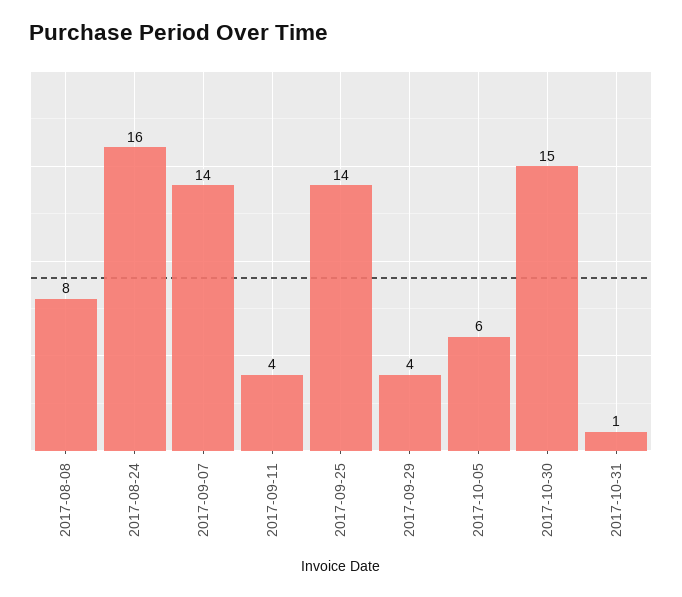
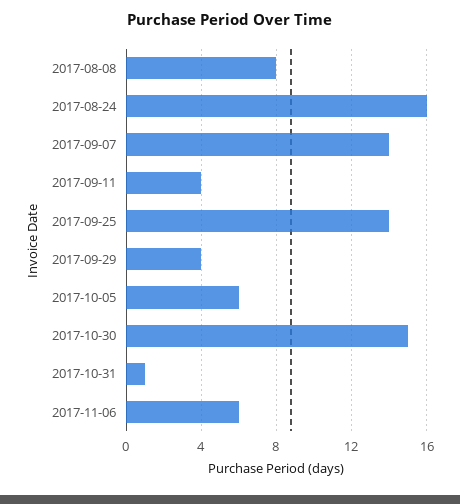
2017-11-06: none -> 6

